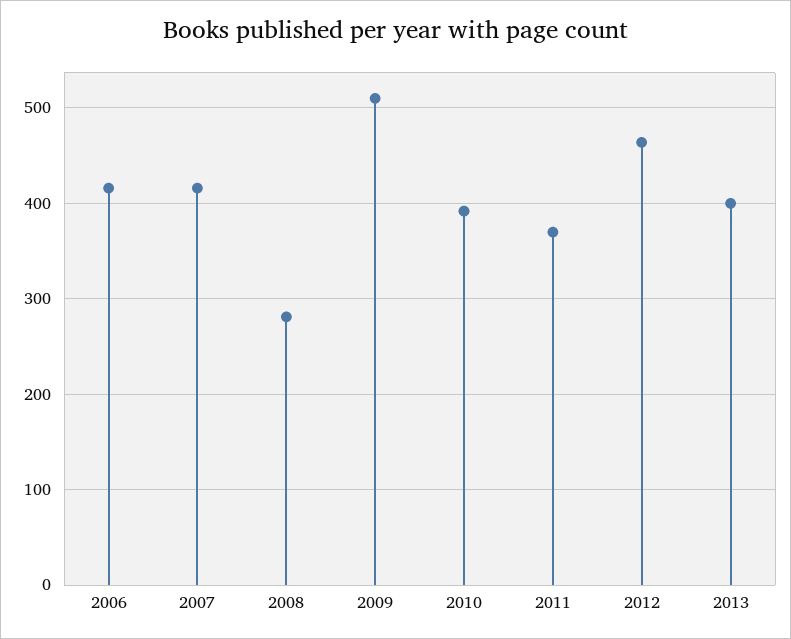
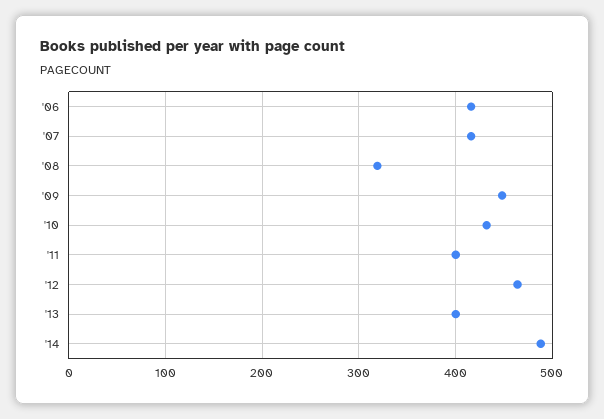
2008: 280 -> 320
2009: 510 -> 450
2010: 390 -> 430
2011: 370 -> 400
'14: none -> 490

